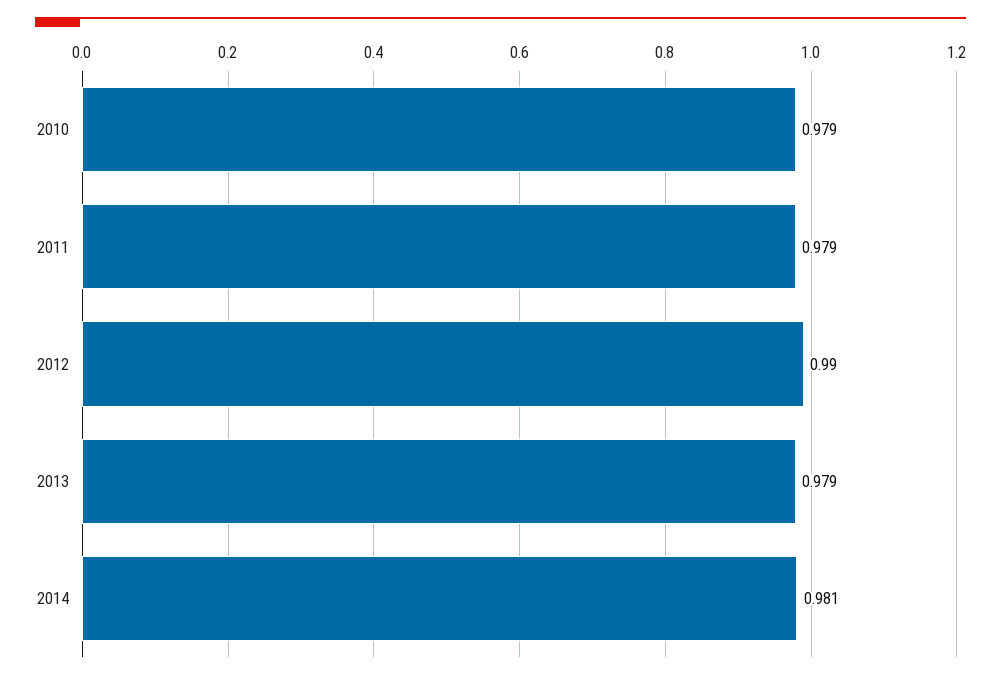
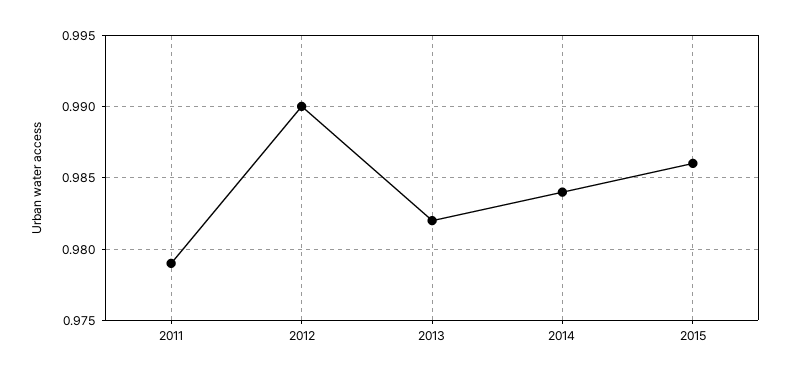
2010: 0.979 -> none
2013: 0.979 -> 0.982
2014: 0.981 -> 0.984
2015: none -> 0.986

